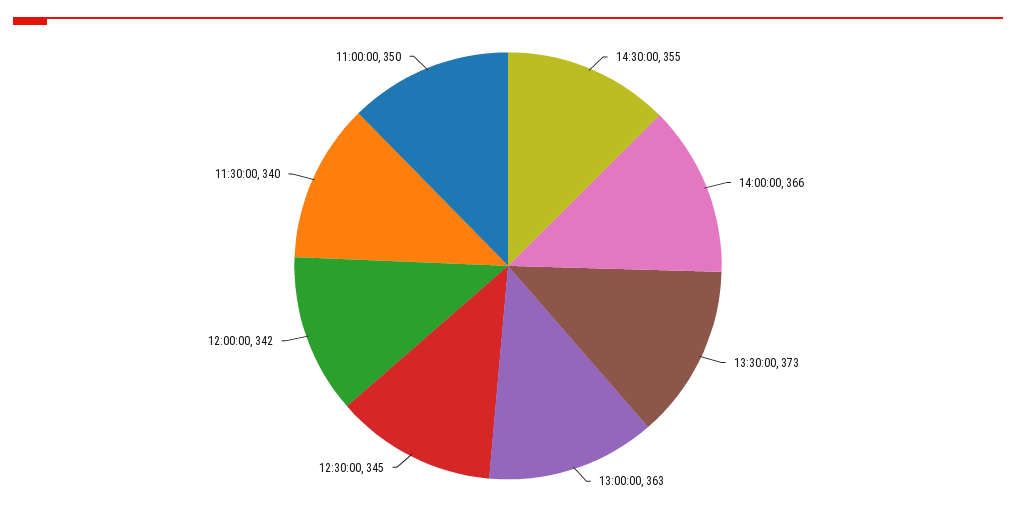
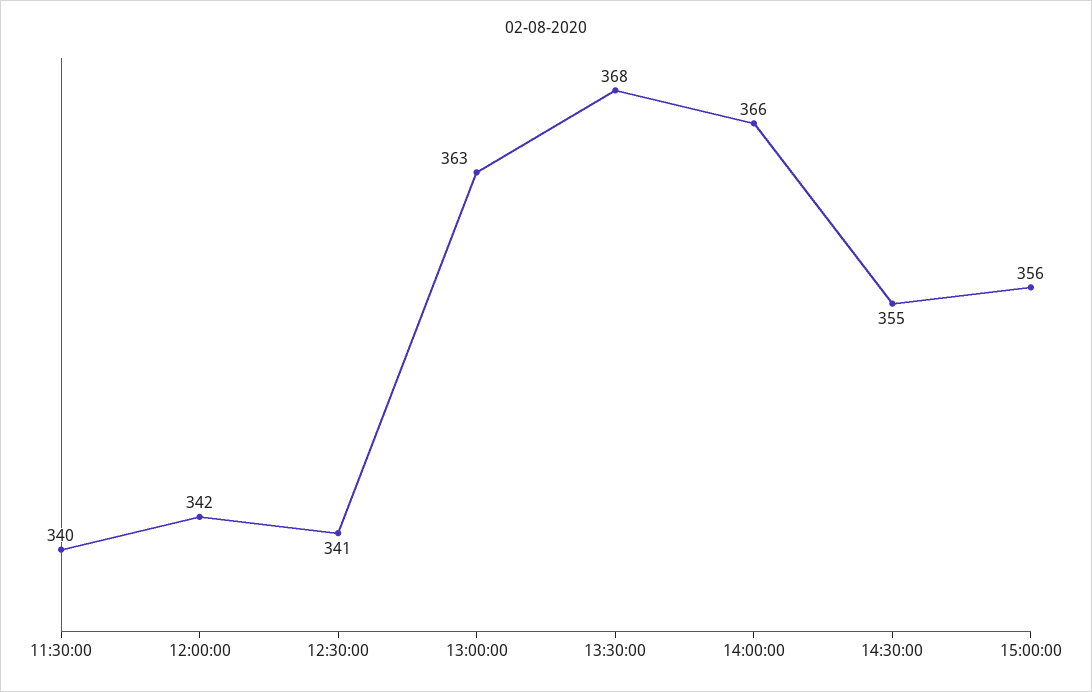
13:30:00: 373 -> 368
12:30:00: 345 -> 341
11:00:00: 350 -> none
15:00:00: none -> 356

